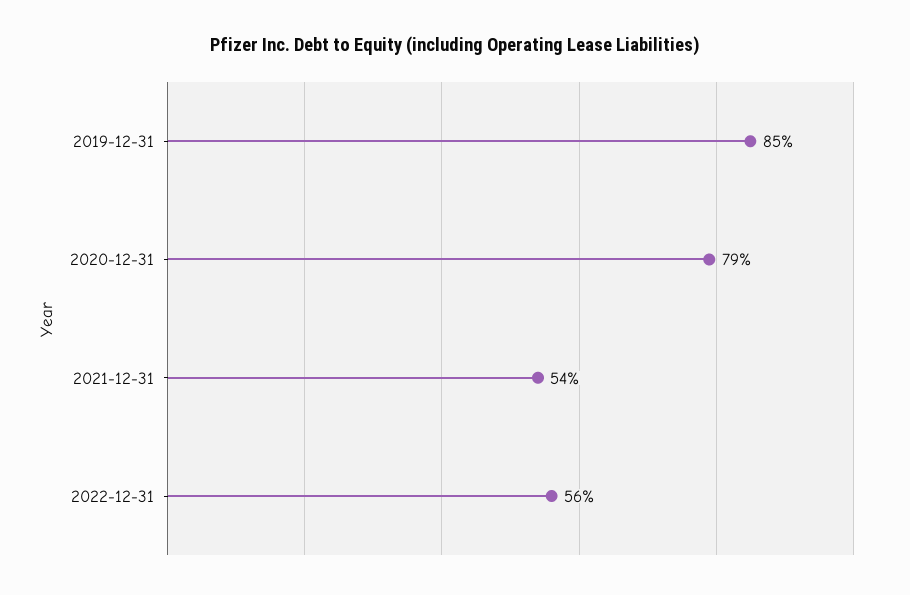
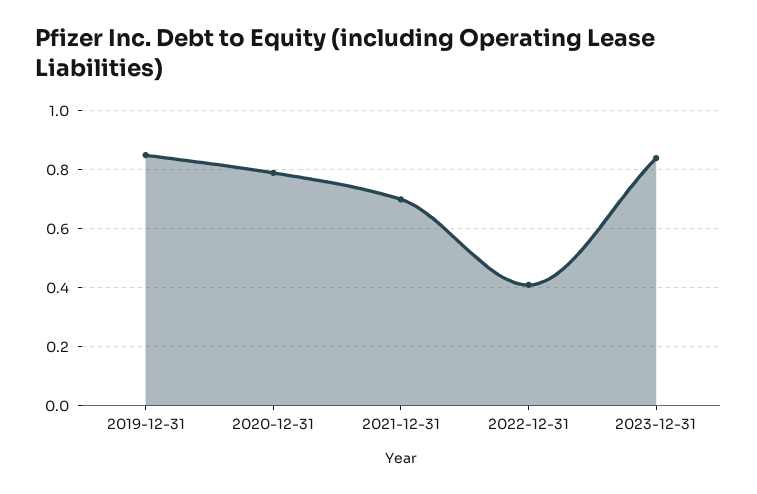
2021-12-31: 0.54 -> 0.7
2022-12-31: 0.56 -> 0.4
2023-12-31: none -> 0.85

